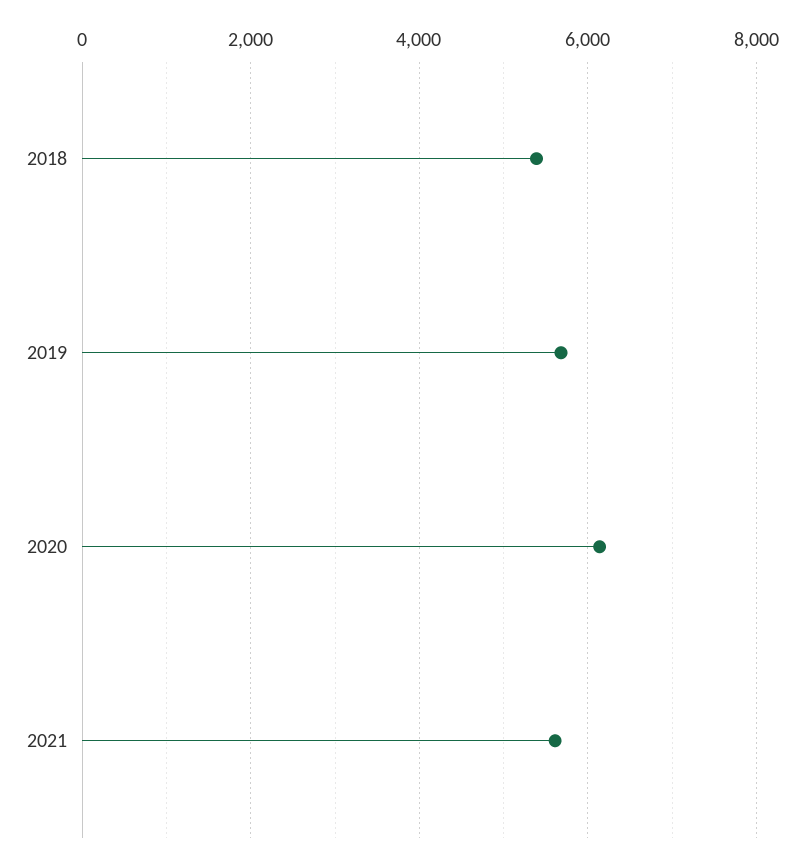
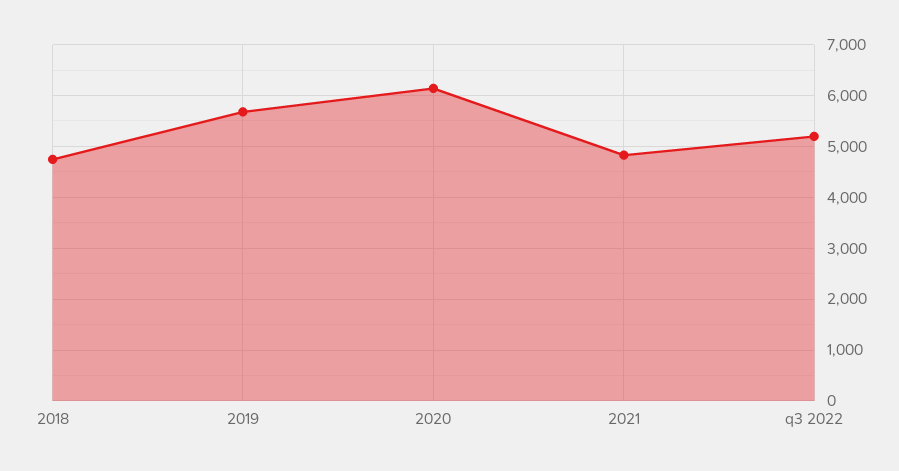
2018: 5400 -> 4800
2021: 5600 -> 4800
q3 2022: none -> 5200

